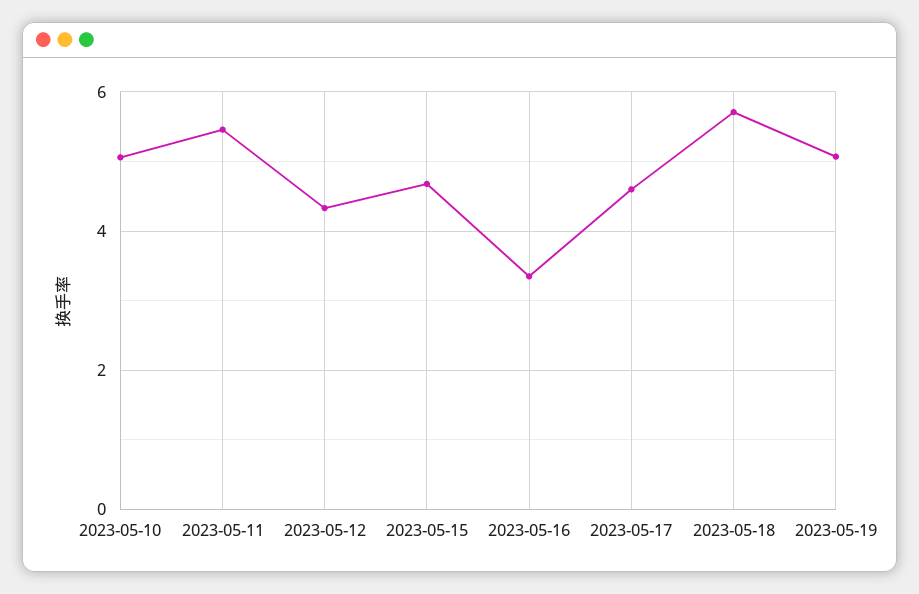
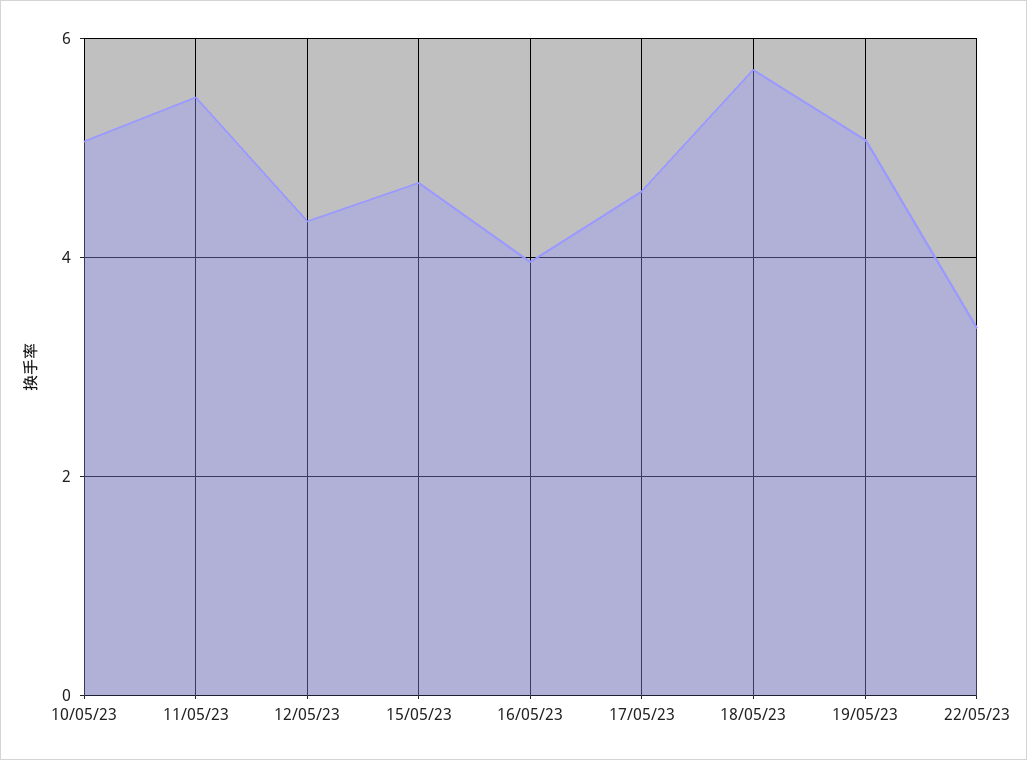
2023-05-16: 3.4 -> 4
22/05/23: none -> 3.4

